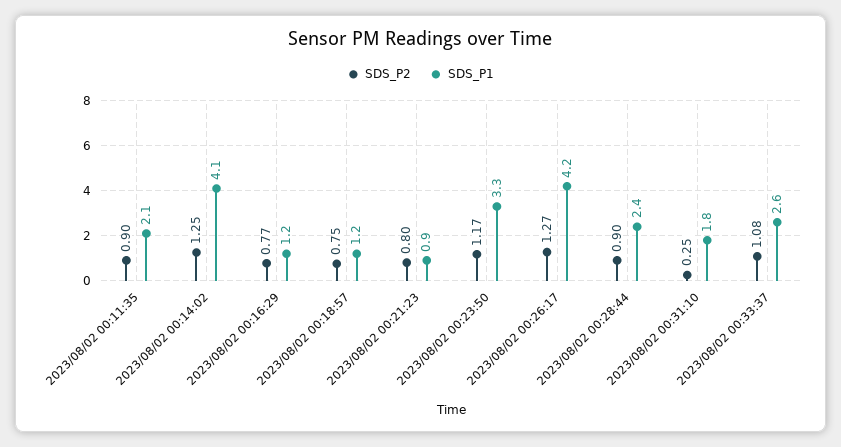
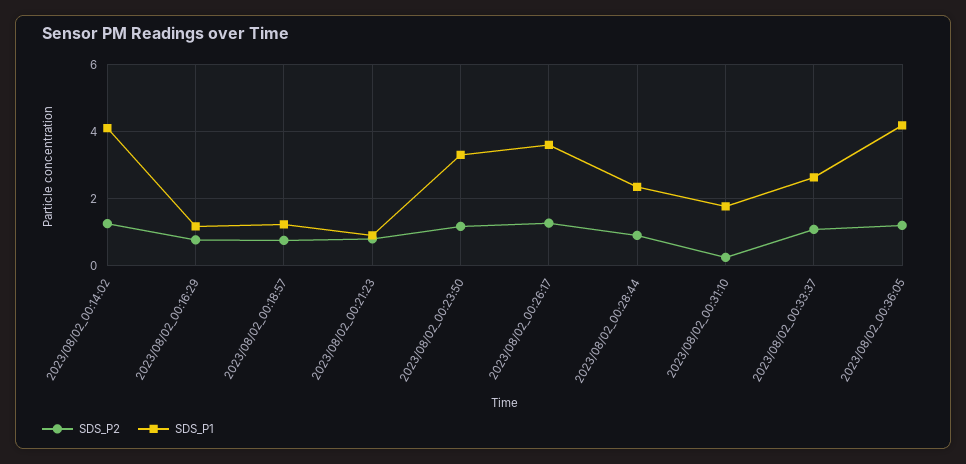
SDS_P2, 2023/08/02 00:11:35: 0.9 -> none
SDS_P1, 2023/08/02 00:11:35: 2.1 -> none
SDS_P1, 2023/08/02 00:26:17: 4.2 -> 3.6
SDS_P2, 2023/08/02_00:36:05: none -> 1.2
SDS_P1, 2023/08/02_00:36:05: none -> 4.2

